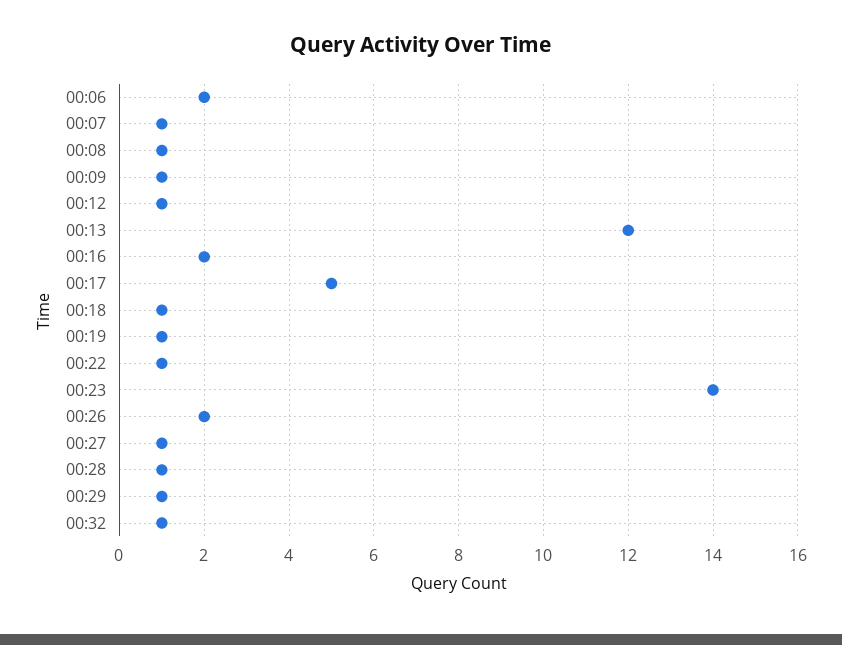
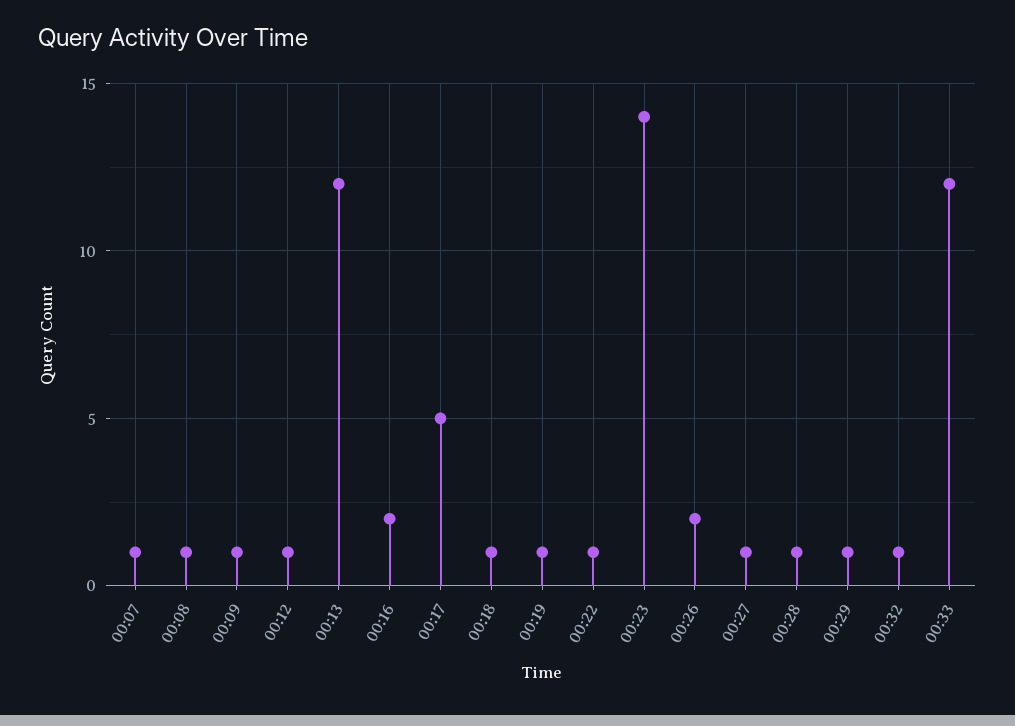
00:06: 2 -> none
00:33: none -> 12

